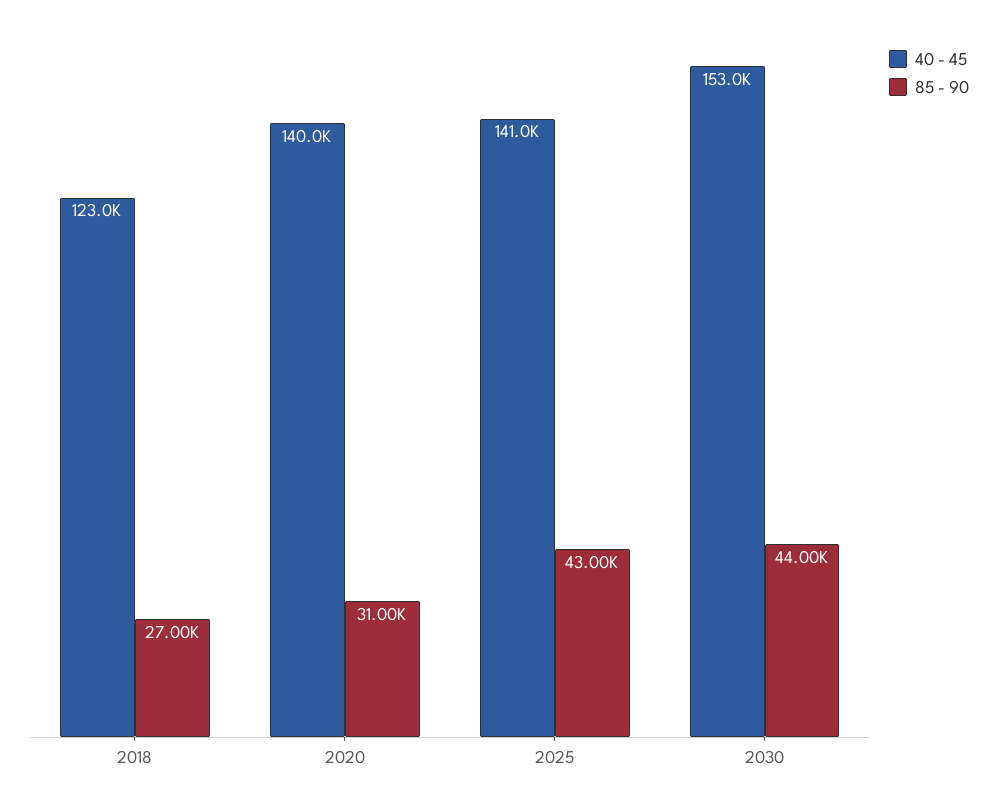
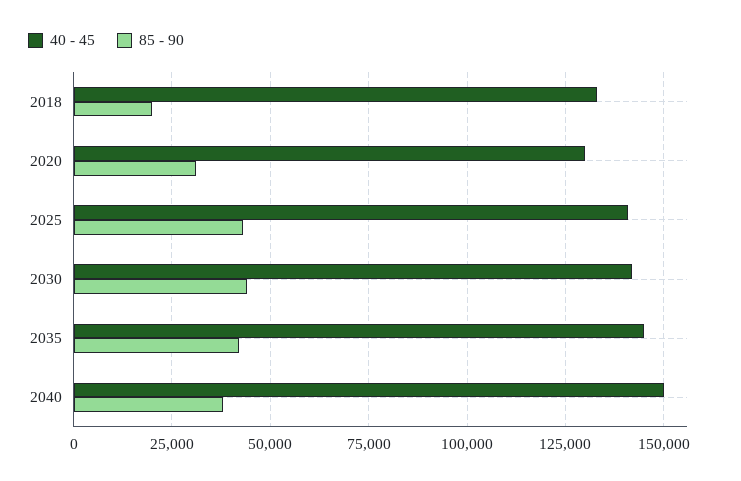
40 - 45, 2018: 123000 -> 132500
85 - 90, 2018: 27000 -> 20000
40 - 45, 2020: 140000 -> 130000
40 - 45, 2030: 153000 -> 142500
40 - 45, 2035: none -> 145000
85 - 90, 2035: none -> 42500
40 - 45, 2040: none -> 150000
85 - 90, 2040: none -> 37500

